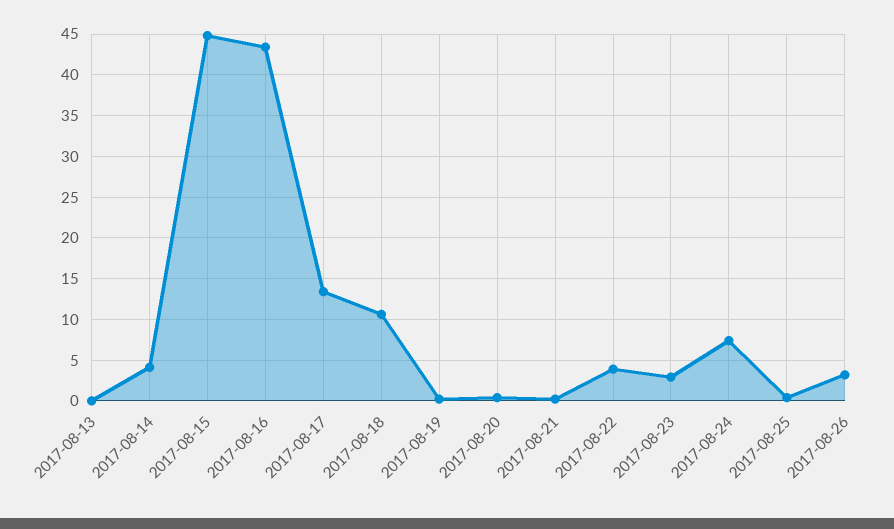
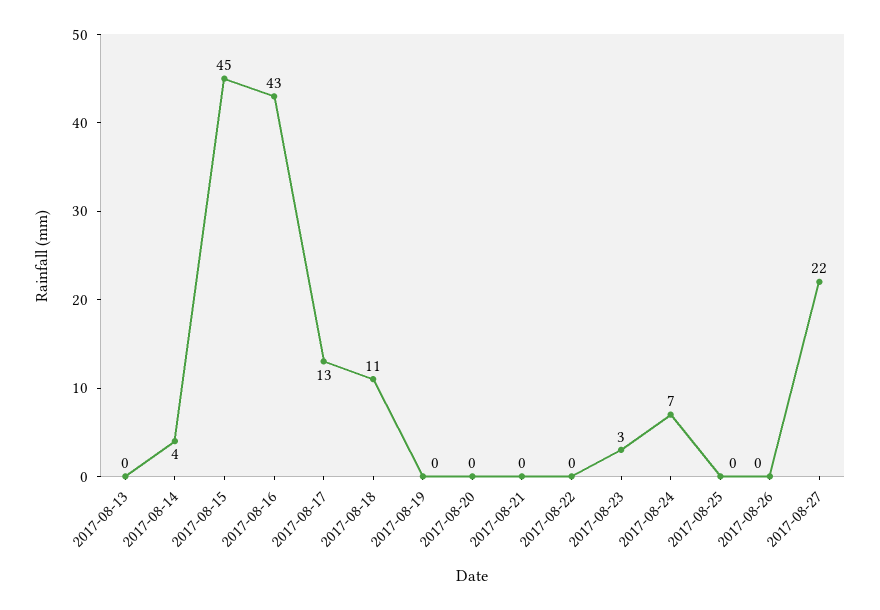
2017-08-22: 4 -> 0
2017-08-26: 3 -> 0
2017-08-27: none -> 22

